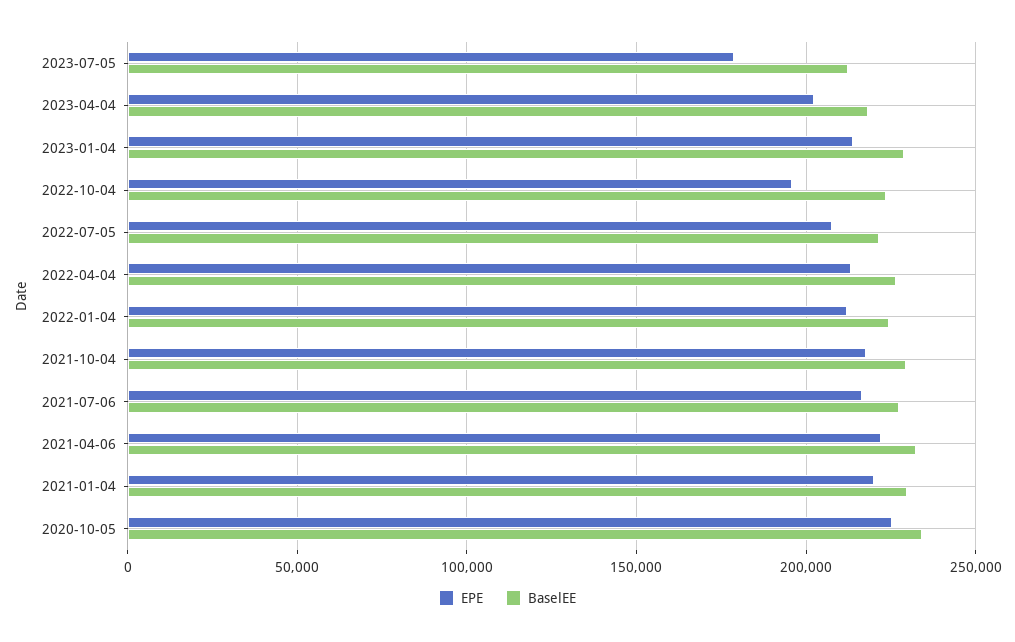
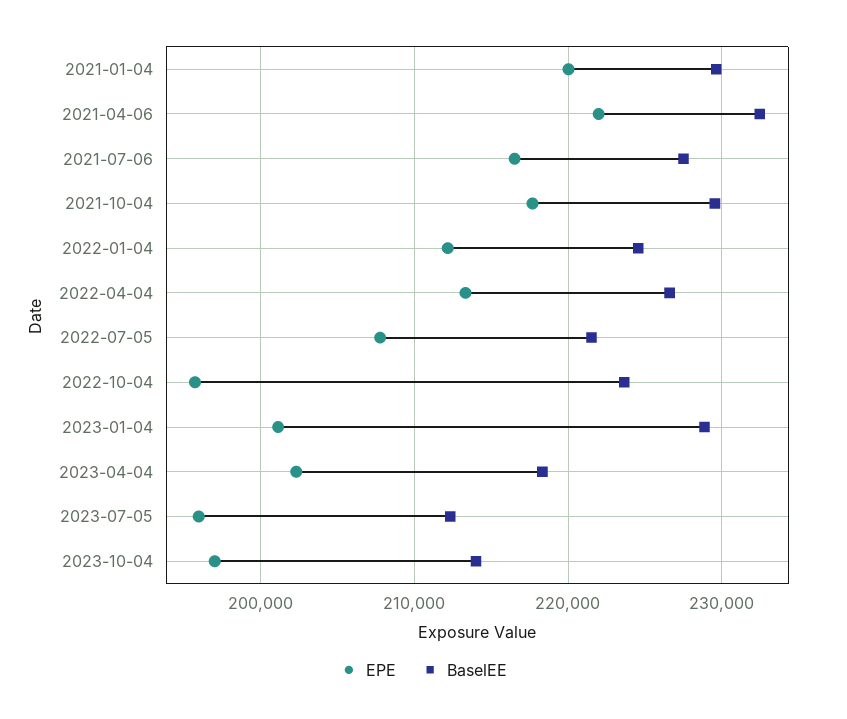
EPE, 2023-07-05: 180000 -> 196000
EPE, 2023-01-04: 215000 -> 201000
EPE, 2020-10-05: 225000 -> none
BaselEE, 2020-10-05: 235000 -> none
EPE, 2023-10-04: none -> 197000
BaselEE, 2023-10-04: none -> 214000

